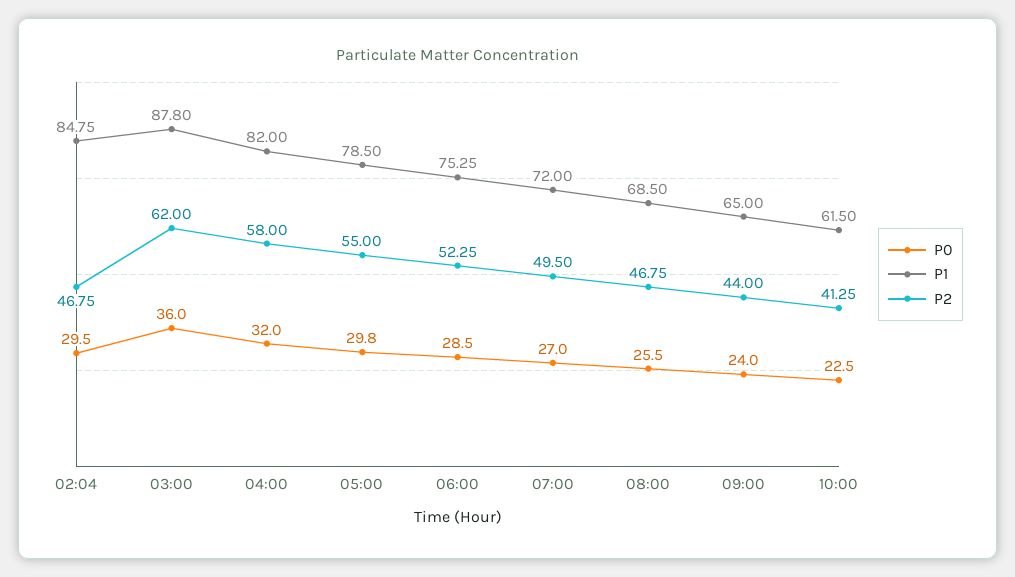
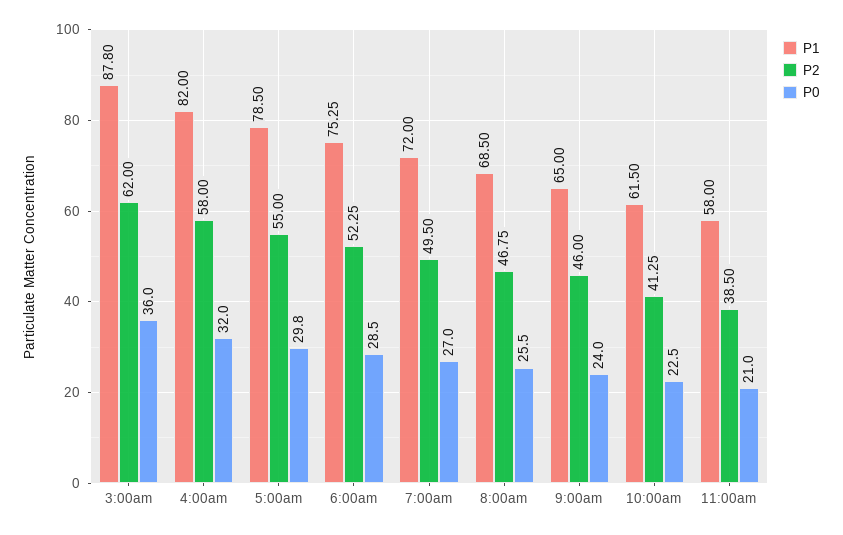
P0, 02:04: 29.5 -> none
P1, 02:04: 84.75 -> none
P2, 02:04: 46.75 -> none
P2, 09:00: 44 -> 46
P1, 11:00am: none -> 58
P2, 11:00am: none -> 38.5
P0, 11:00am: none -> 21

